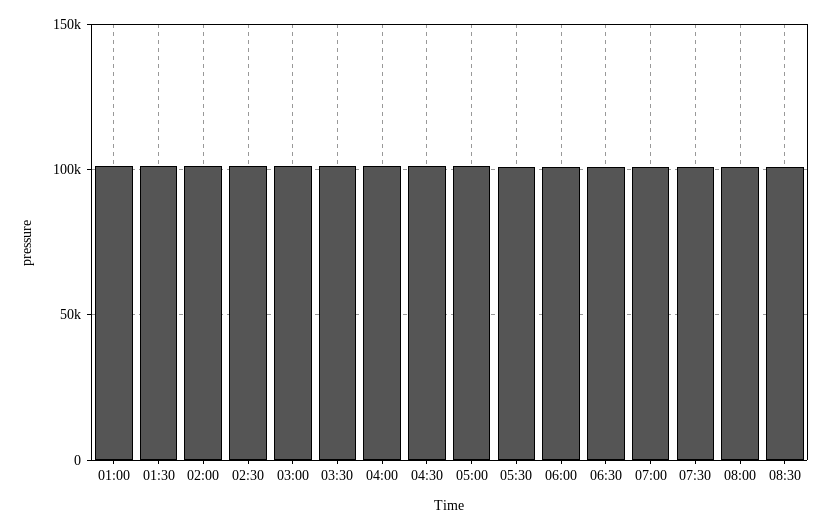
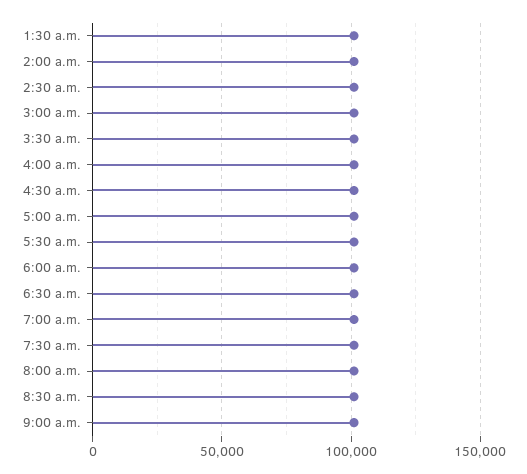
01:00: 100000 -> none
9:00 a.m.: none -> 100000

